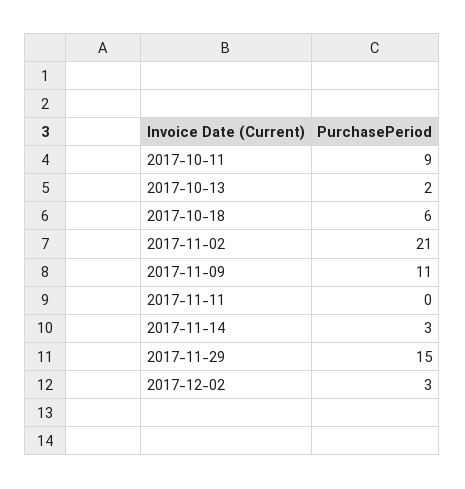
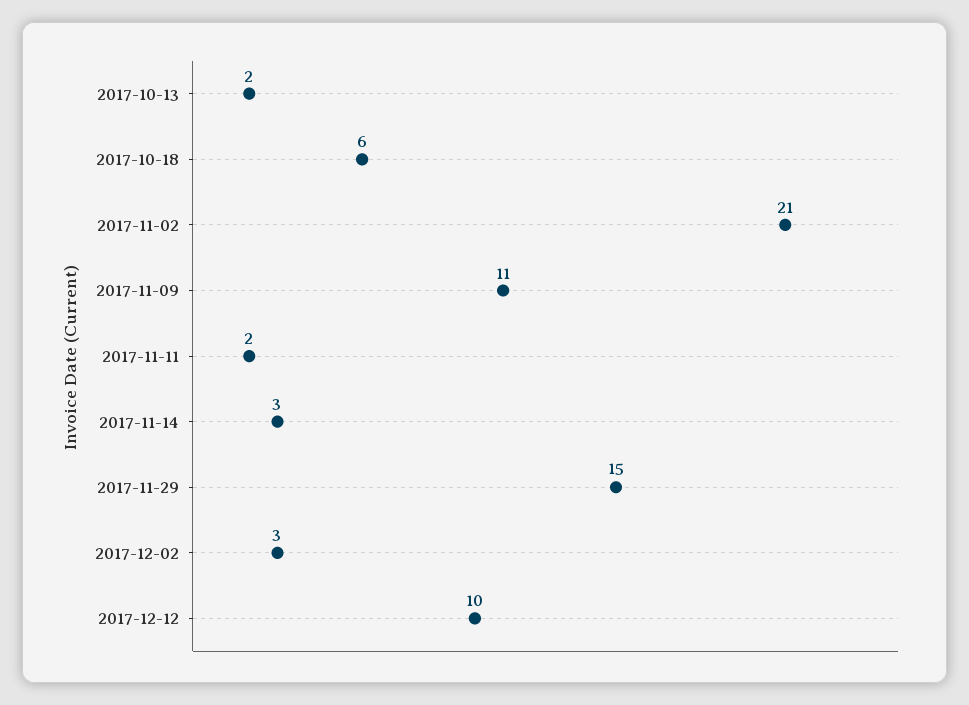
2017-10-11: 9 -> none
2017-11-11: 0 -> 2
2017-12-12: none -> 10

